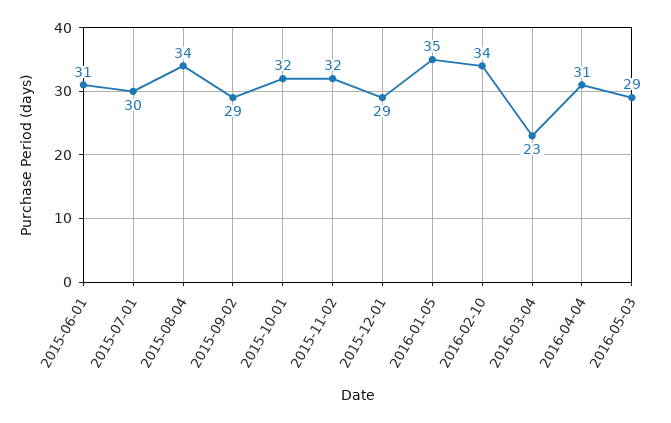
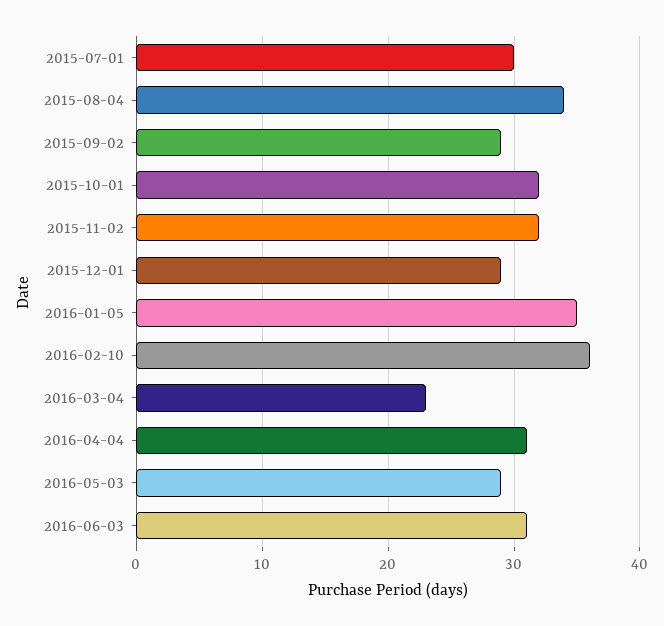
2015-06-01: 31 -> none
2016-02-10: 34 -> 36
2016-06-03: none -> 31

